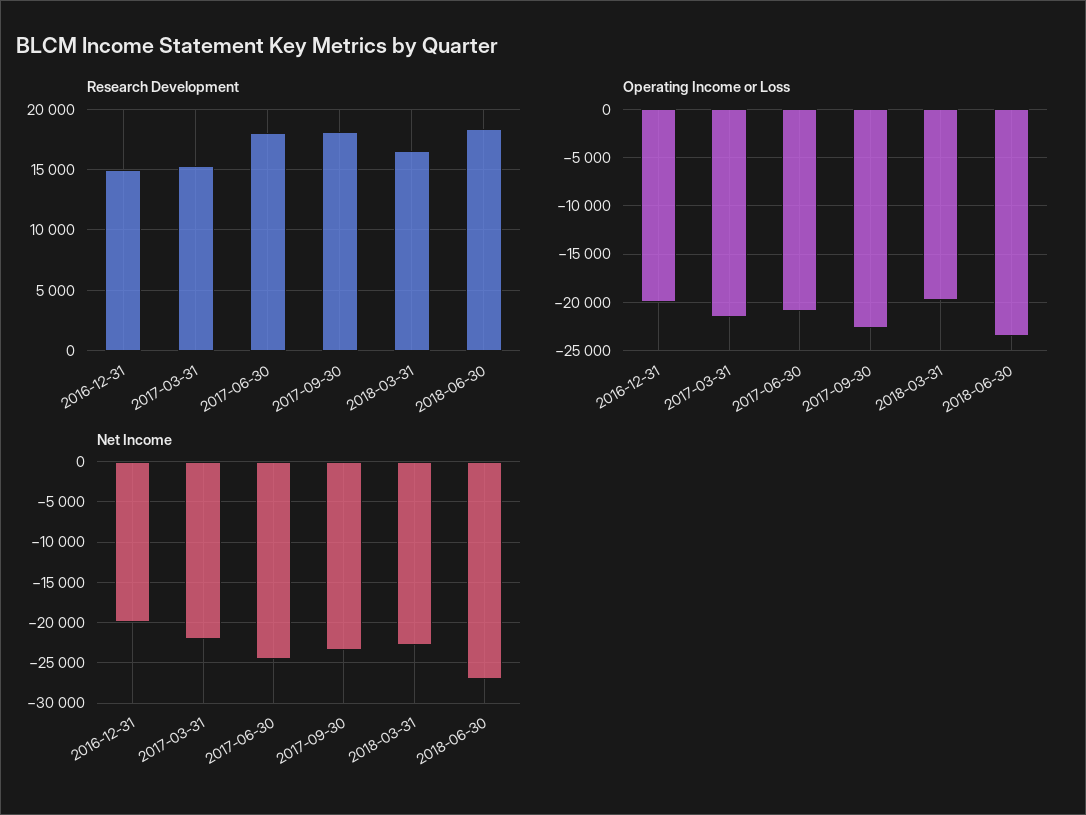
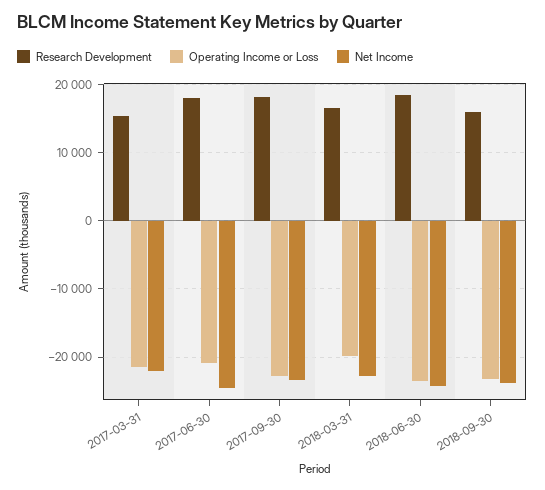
Research Development, 2016-12-31: 15000 -> none
Operating Income or Loss, 2016-12-31: -20000 -> none
Net Income, 2016-12-31: -20000 -> none
Net Income, 2018-06-30: -27000 -> -24000
Research Development, 2018-09-30: none -> 16000
Operating Income or Loss, 2018-09-30: none -> -23000
Net Income, 2018-09-30: none -> -24000

